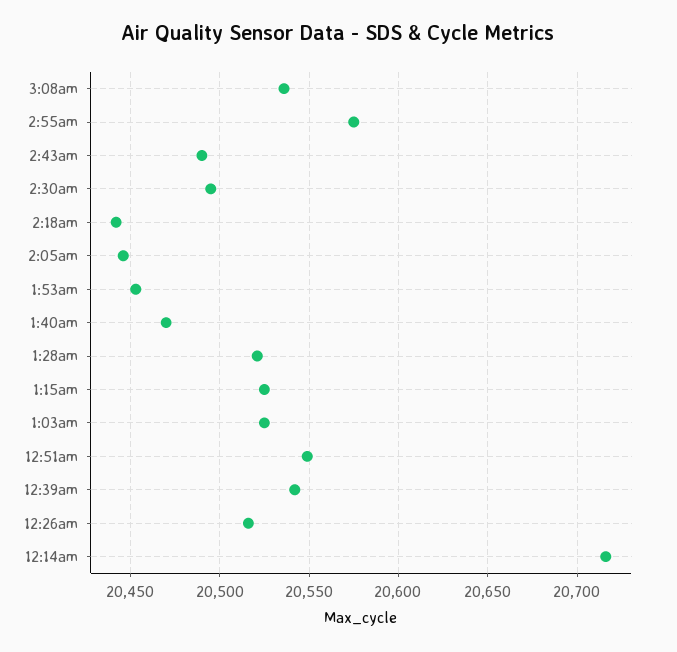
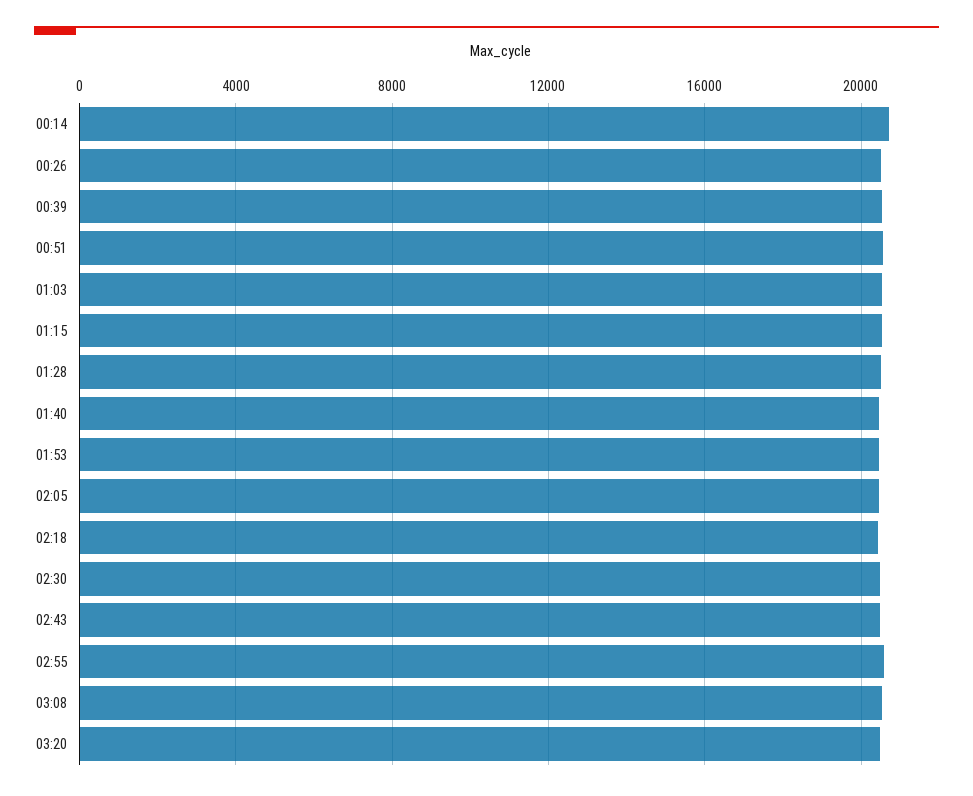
03:20: none -> 20500

